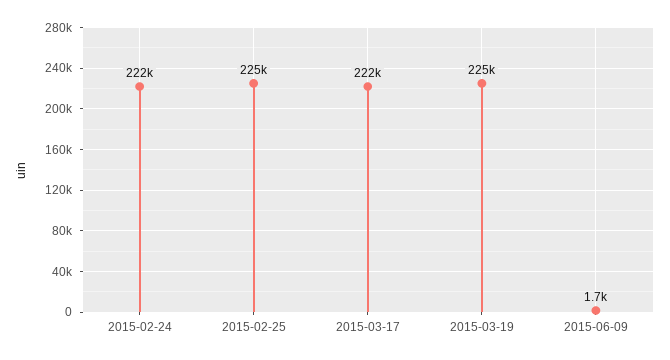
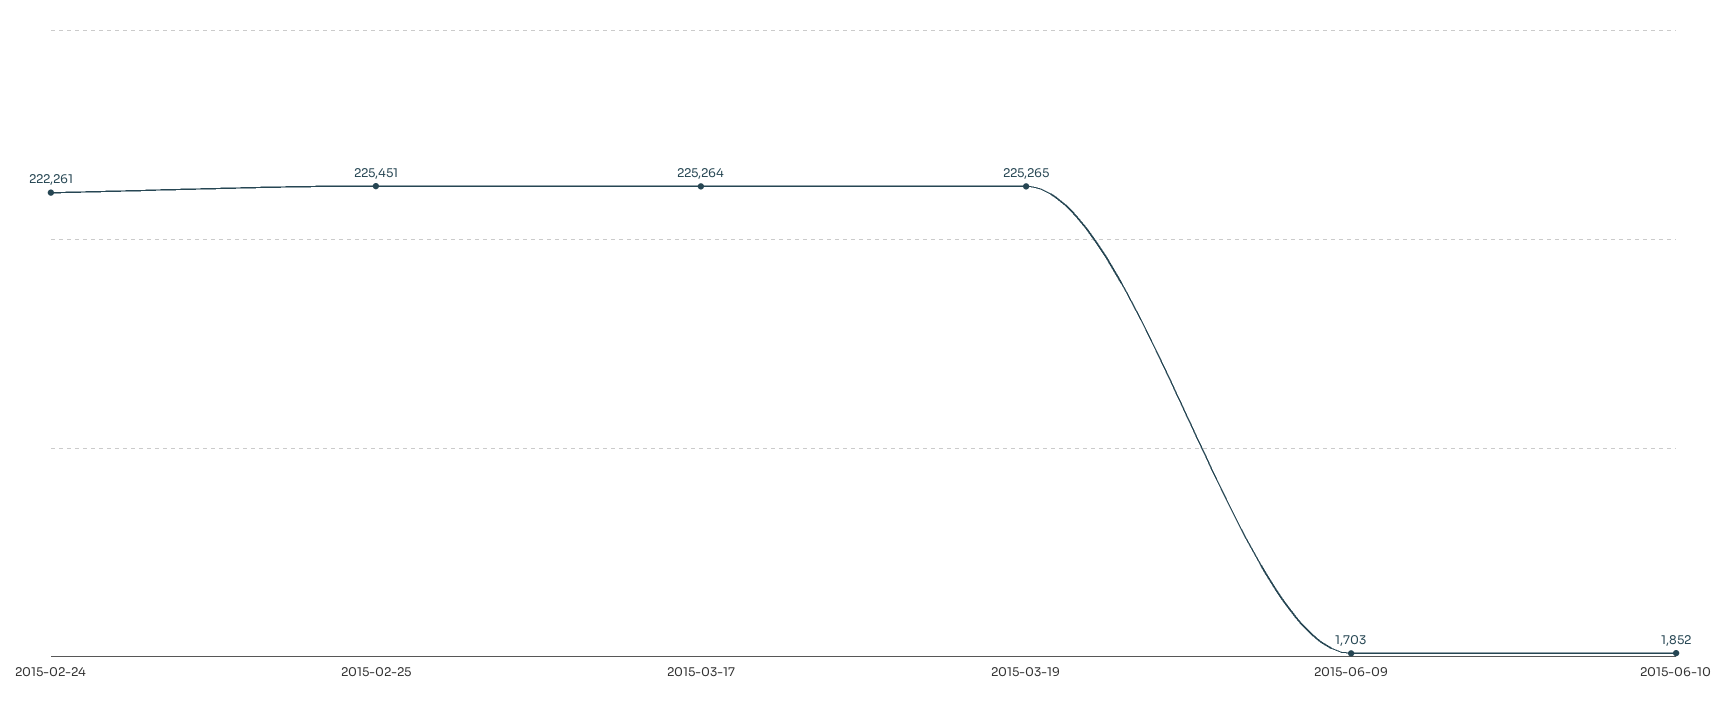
2015-03-17: 222000 -> 225264
2015-06-10: none -> 1852

